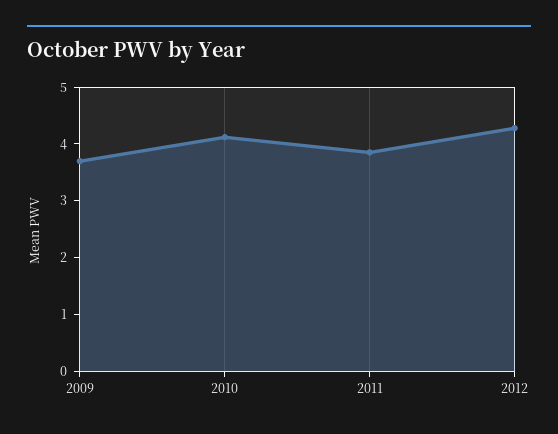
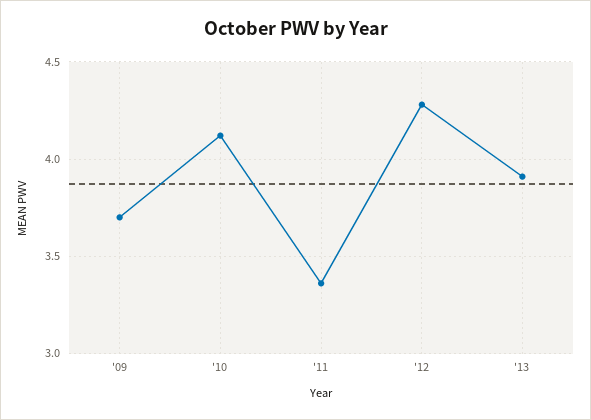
2011: 3.8 -> 3.35
'13: none -> 3.9

